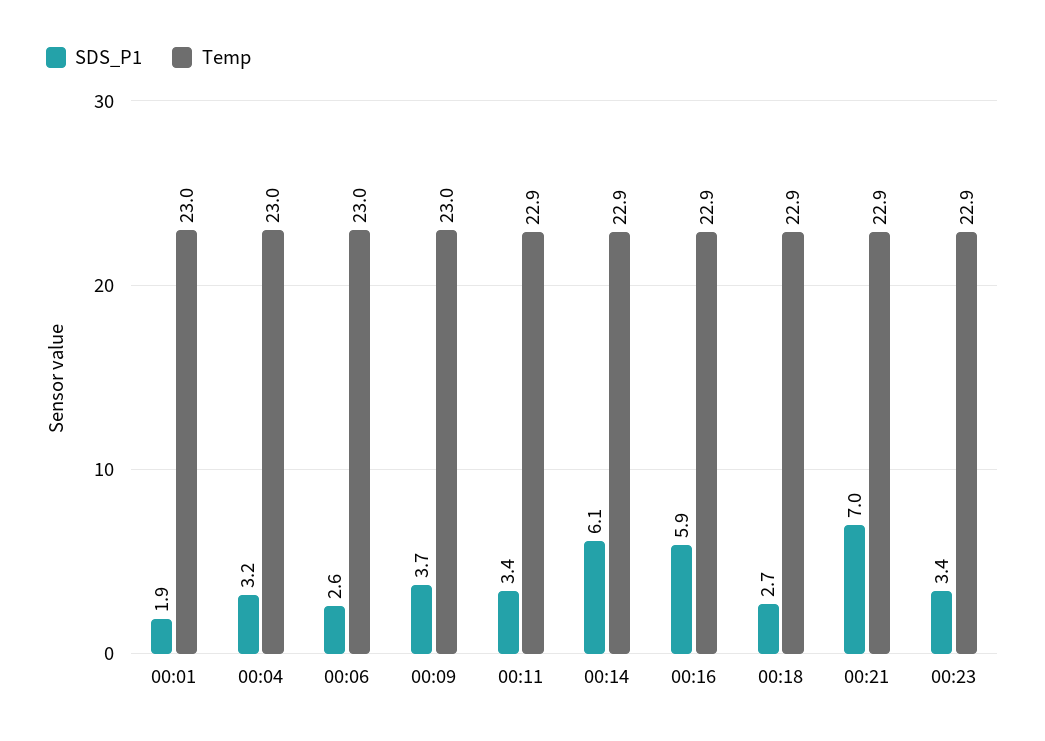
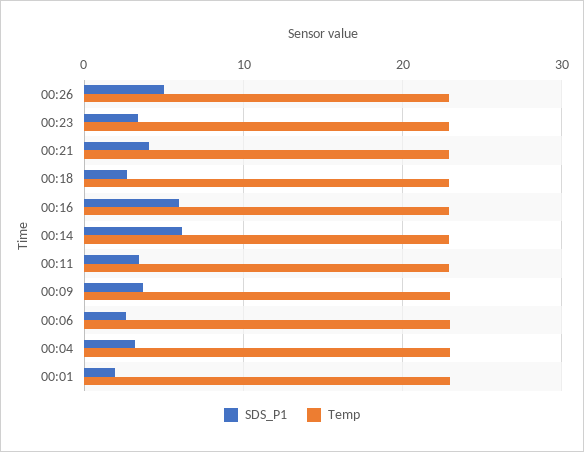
SDS_P1, 00:21: 7 -> 4
SDS_P1, 00:26: none -> 5
Temp, 00:26: none -> 23

